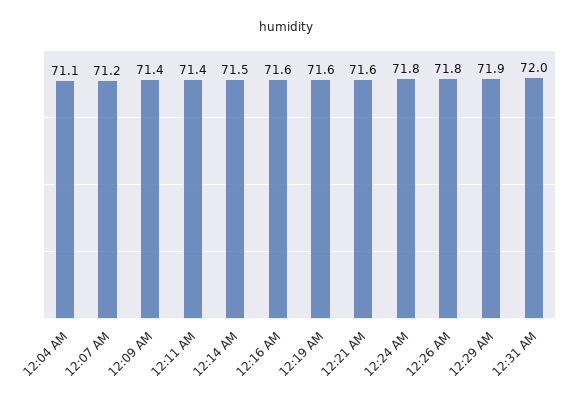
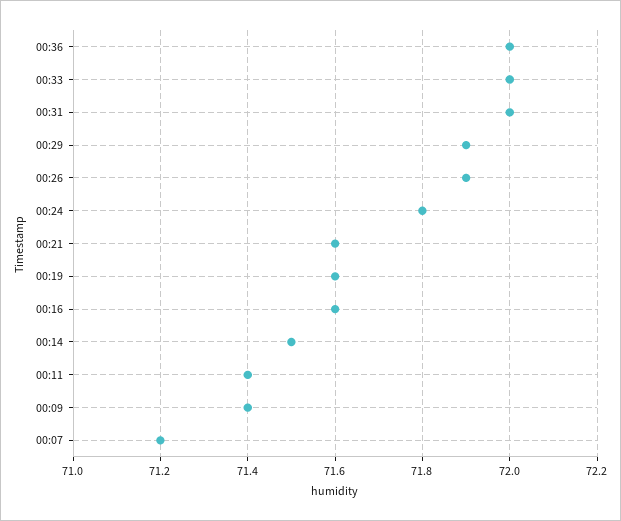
12:04 AM: 71.1 -> none
12:26 AM: 71.8 -> 71.9
00:36: none -> 72
00:33: none -> 72

